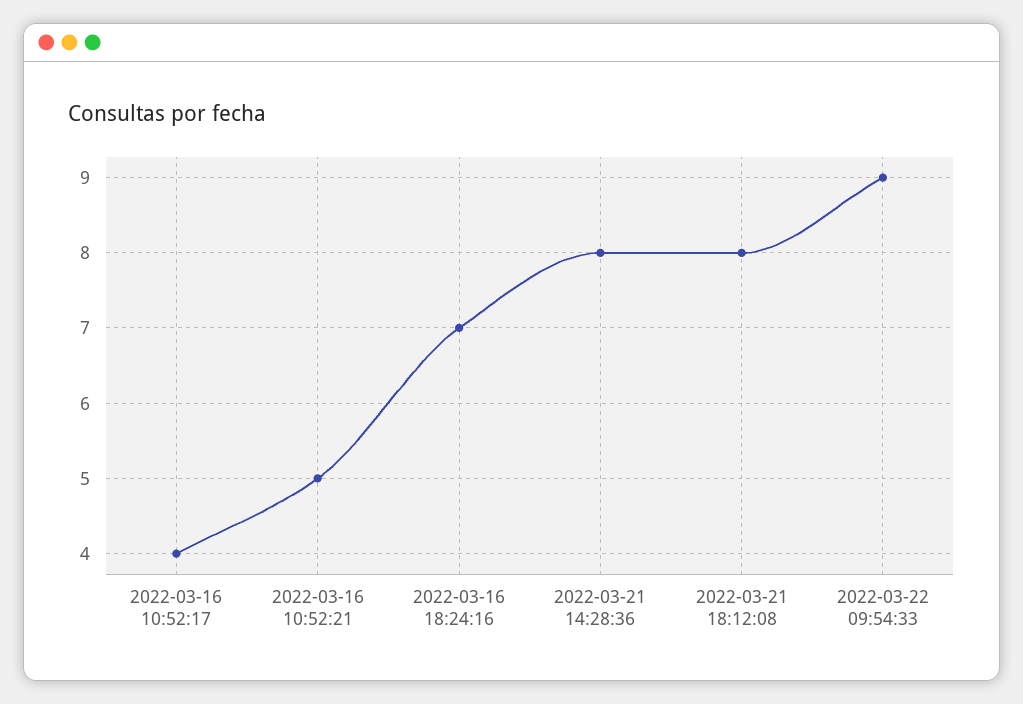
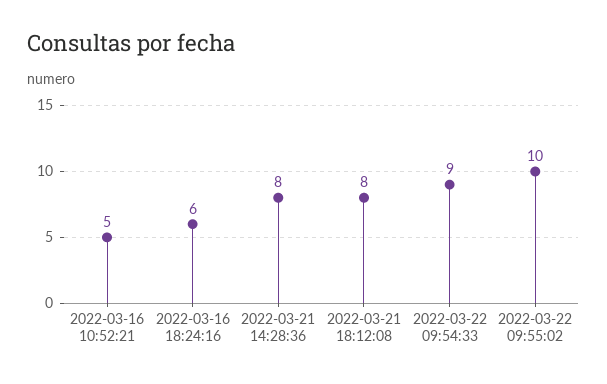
2022-03-16 10:52:17: 4 -> none
2022-03-16 18:24:16: 7 -> 6
2022-03-22 09:55:02: none -> 10

